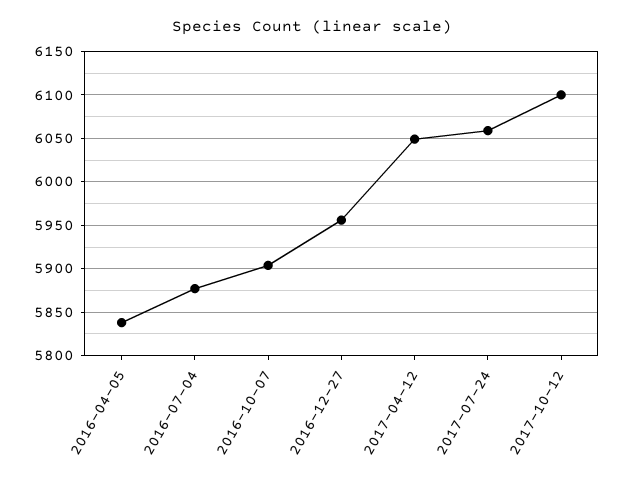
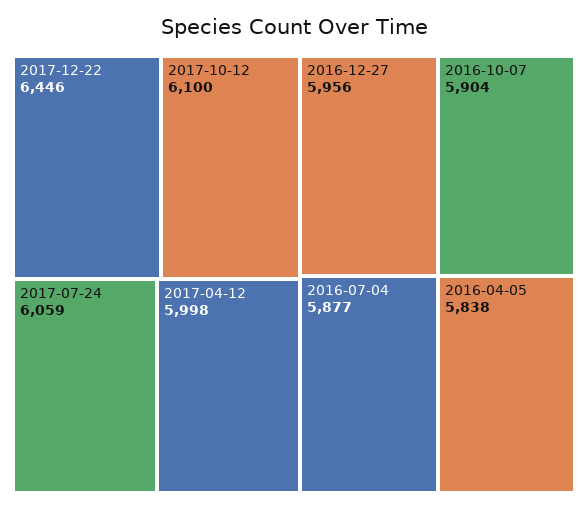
2017-04-12: 6050 -> 5998
2017-12-22: none -> 6446

